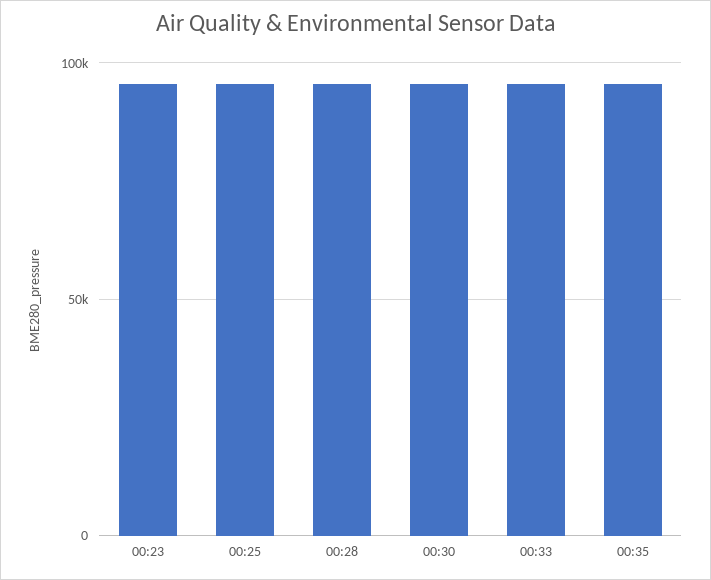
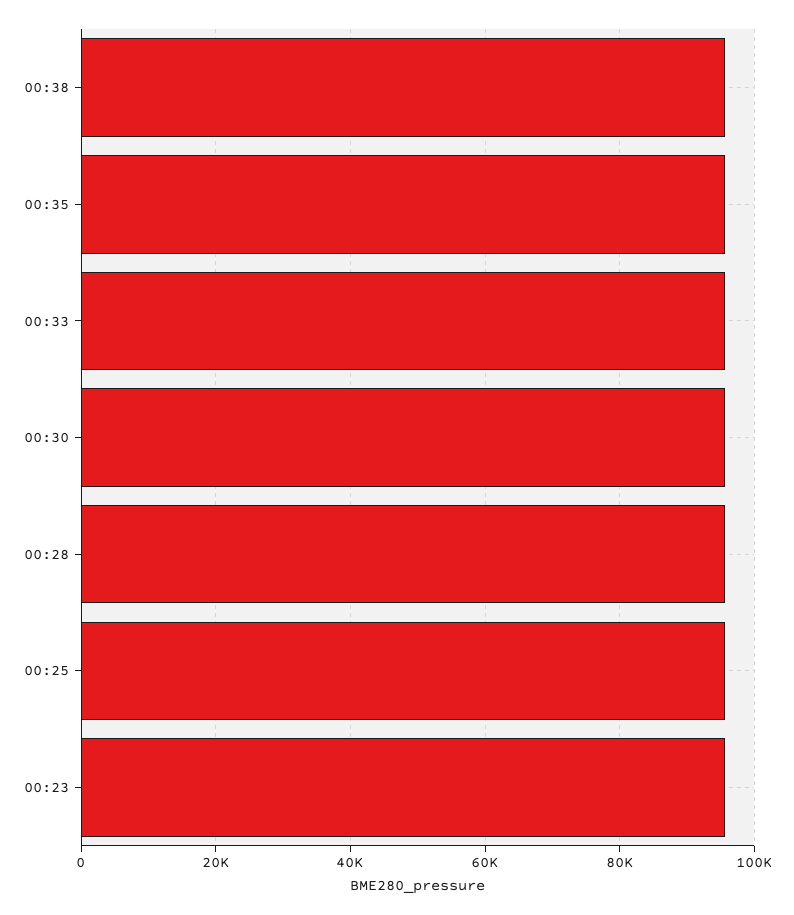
00:38: none -> 96000

